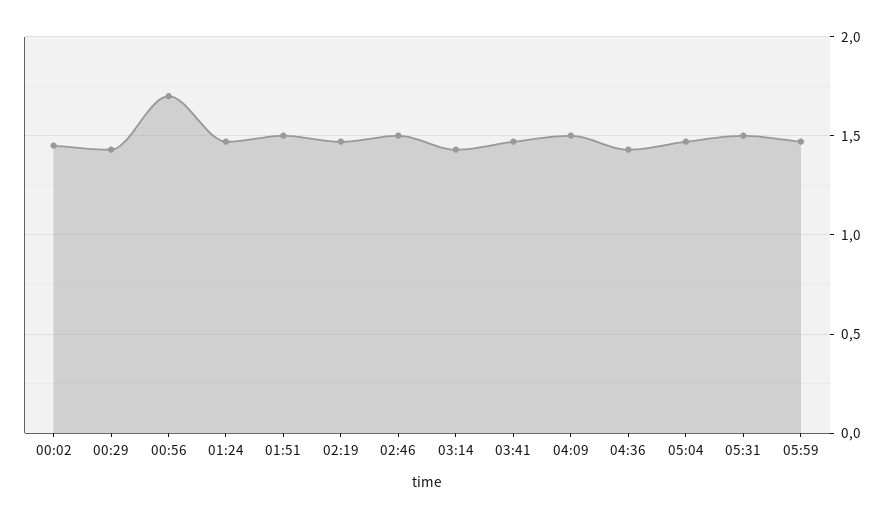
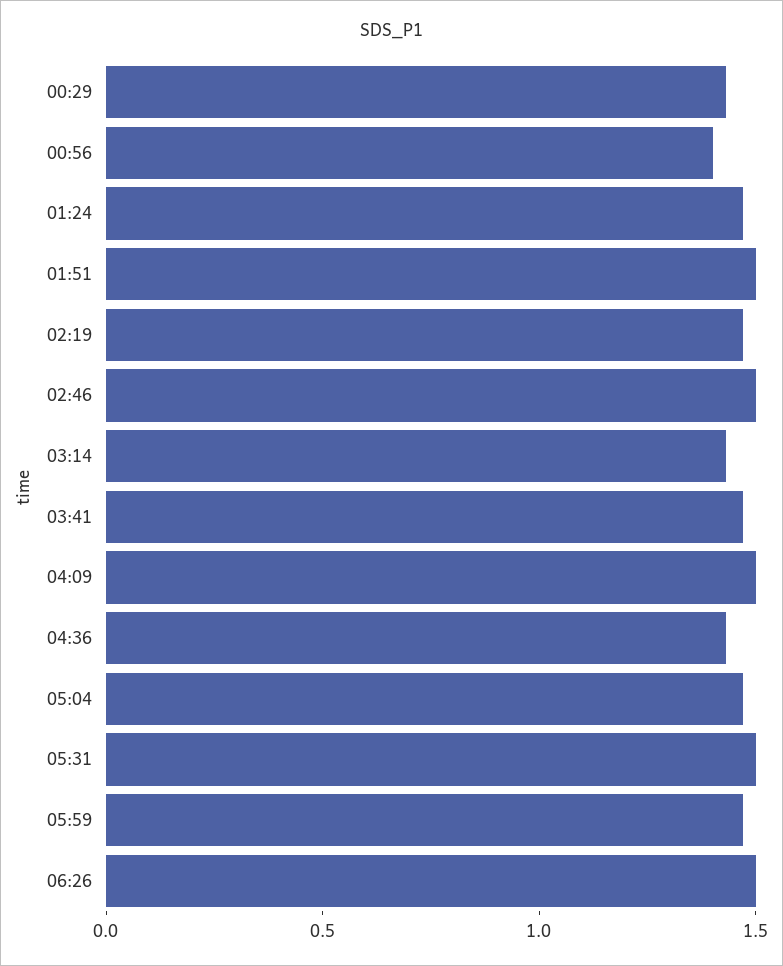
00:02: 1.45 -> none
00:56: 1.7 -> 1.4
06:26: none -> 1.5

